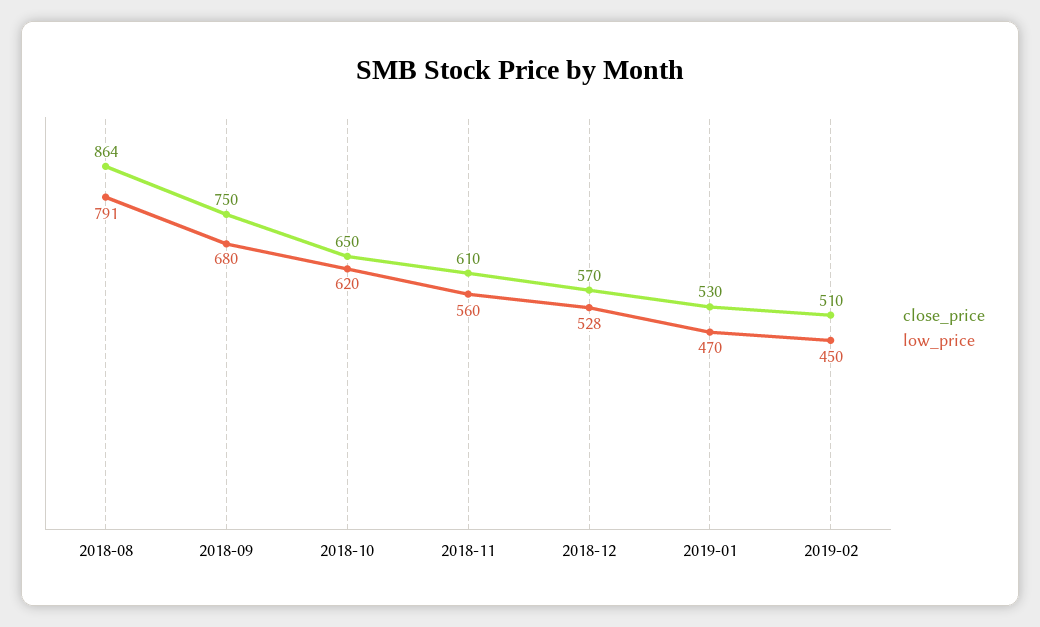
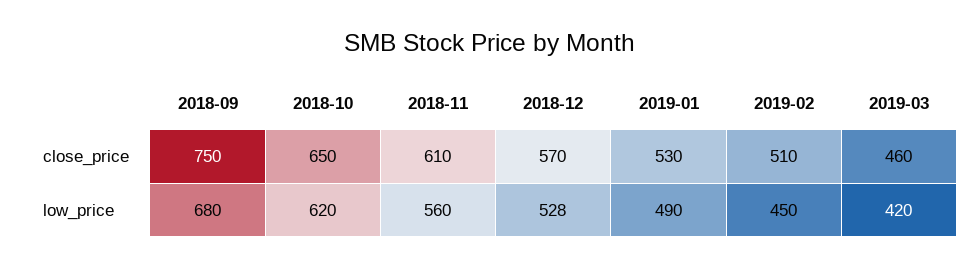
close_price, 2018-08: 864 -> none
low_price, 2018-08: 791 -> none
low_price, 2019-01: 470 -> 490
close_price, 2019-03: none -> 460
low_price, 2019-03: none -> 420

